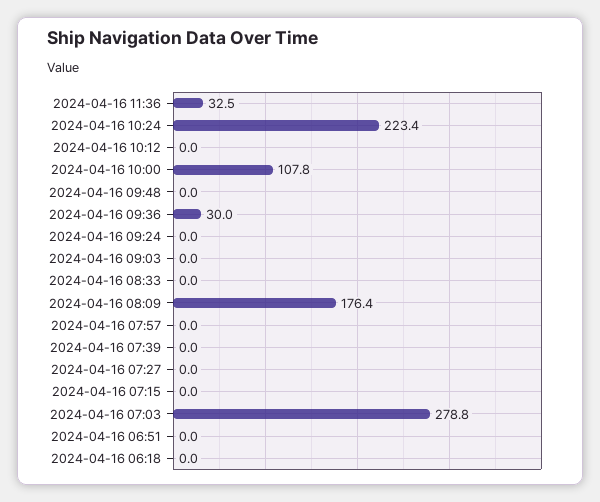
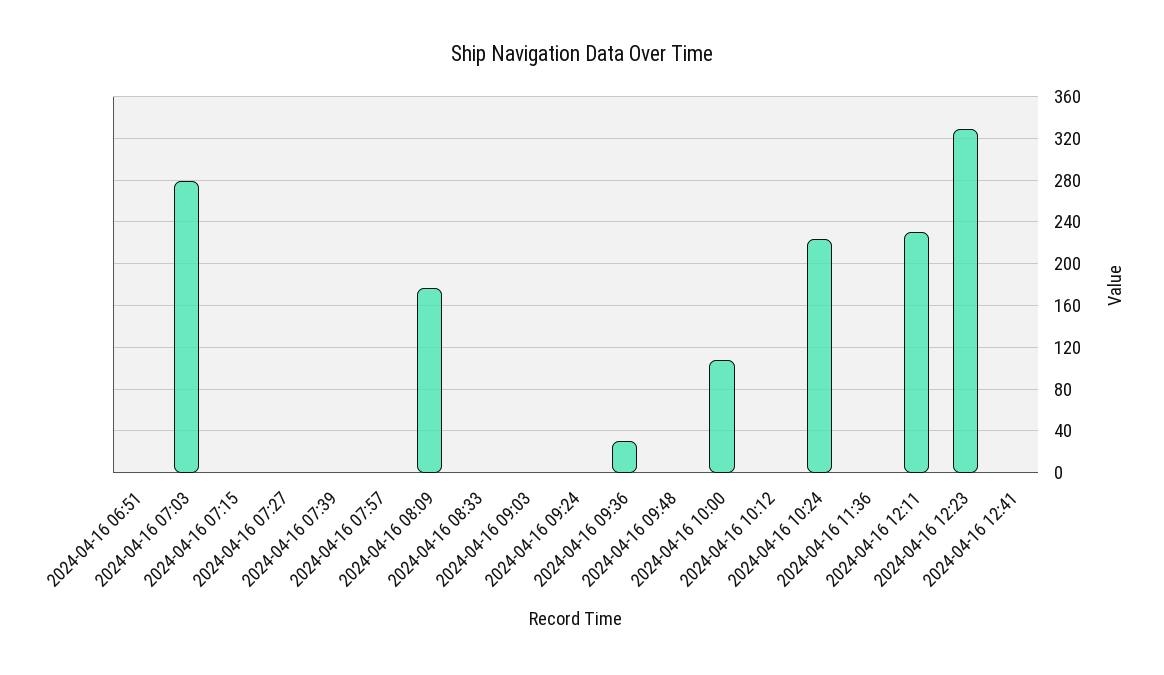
2024-04-16 11:36: 32.5 -> 0
2024-04-16 06:18: 0 -> none
2024-04-16 12:11: none -> 230
2024-04-16 12:23: none -> 330
2024-04-16 12:41: none -> 0

